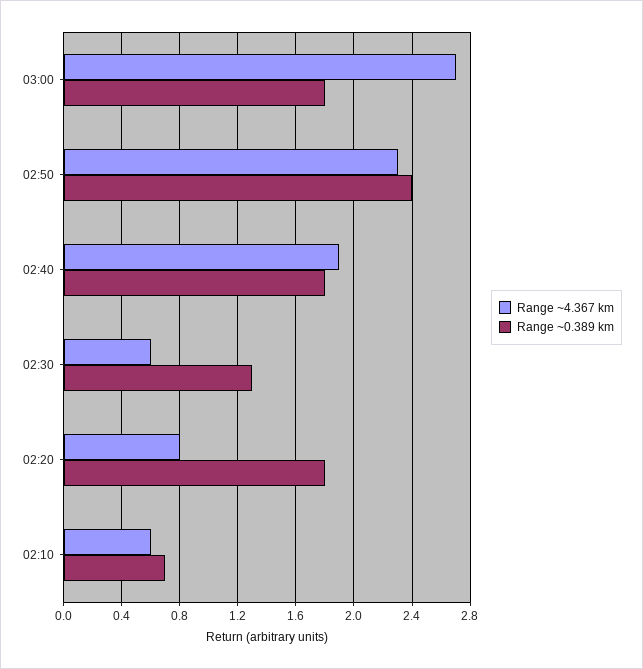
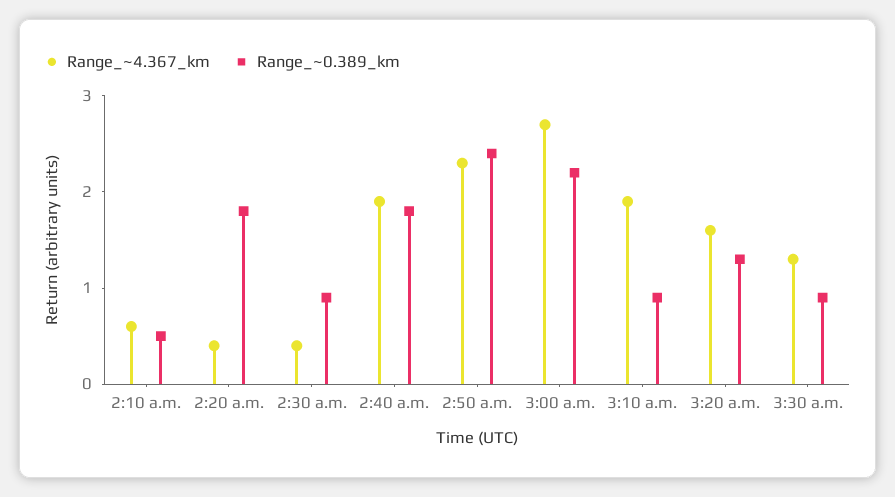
Range ~0.389 km, 03:00: 1.8 -> 2.2
Range ~4.367 km, 02:30: 0.6 -> 0.4
Range ~0.389 km, 02:30: 1.3 -> 0.9
Range ~4.367 km, 02:20: 0.8 -> 0.4
Range ~0.389 km, 02:10: 0.7 -> 0.5
Range ~4.367 km, 3:10 a.m.: none -> 1.9
Range ~0.389 km, 3:10 a.m.: none -> 0.9
Range ~4.367 km, 3:20 a.m.: none -> 1.6
Range ~0.389 km, 3:20 a.m.: none -> 1.3
Range ~4.367 km, 3:30 a.m.: none -> 1.3
Range ~0.389 km, 3:30 a.m.: none -> 0.9

